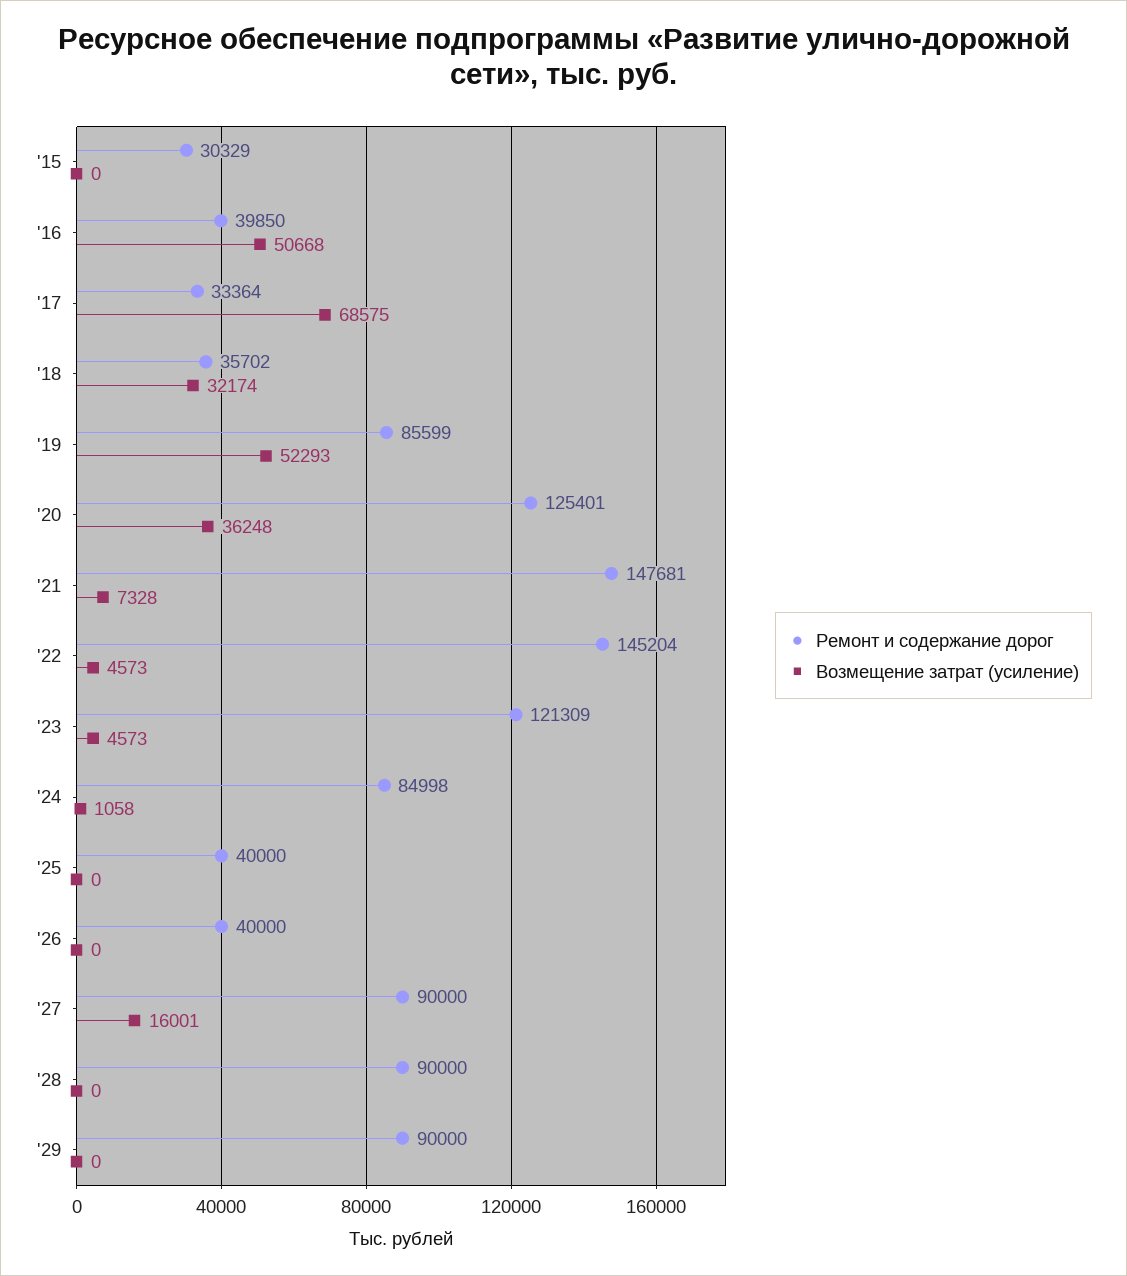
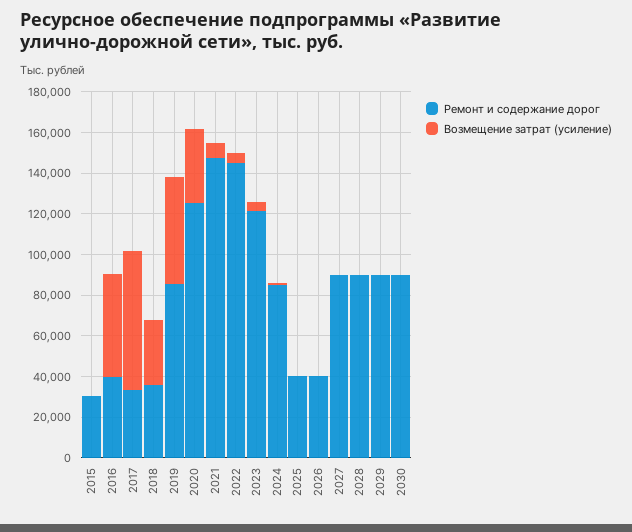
Возмещение затрат (усиление), '27: 16001 -> 0
Ремонт и содержание дорог, 2030: none -> 90000
Возмещение затрат (усиление), 2030: none -> 0

